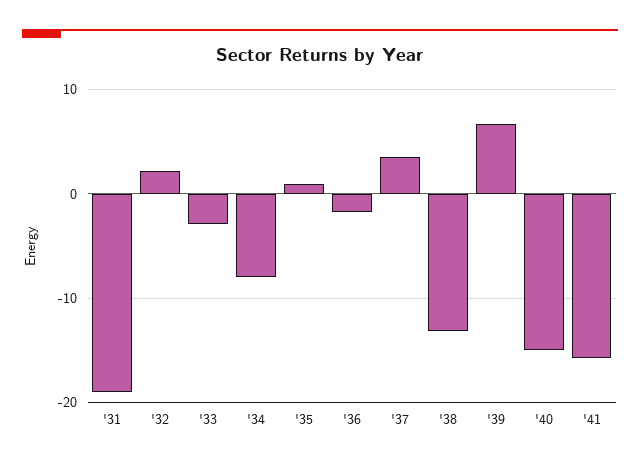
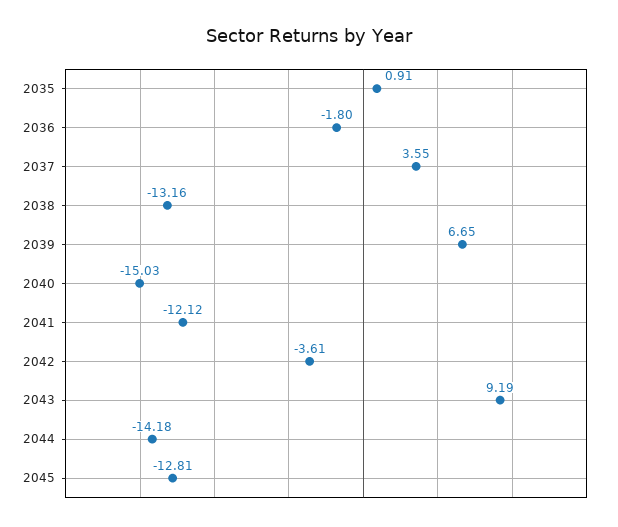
'31: -19 -> none
'32: 2 -> none
'33: -3 -> none
'34: -8 -> none
'41: -16 -> -12.12
2042: none -> -3.61
2043: none -> 9.19
2044: none -> -14.18
2045: none -> -12.81

